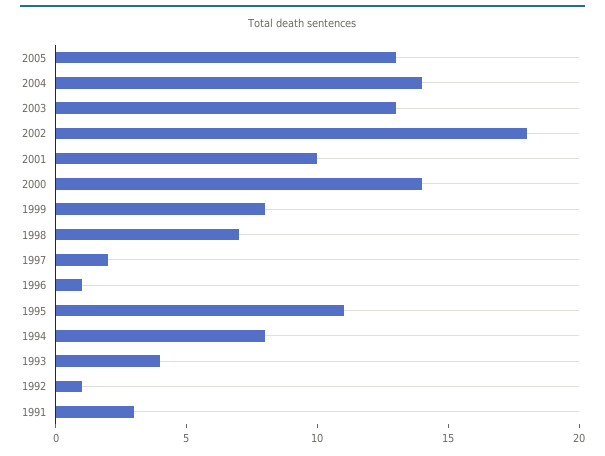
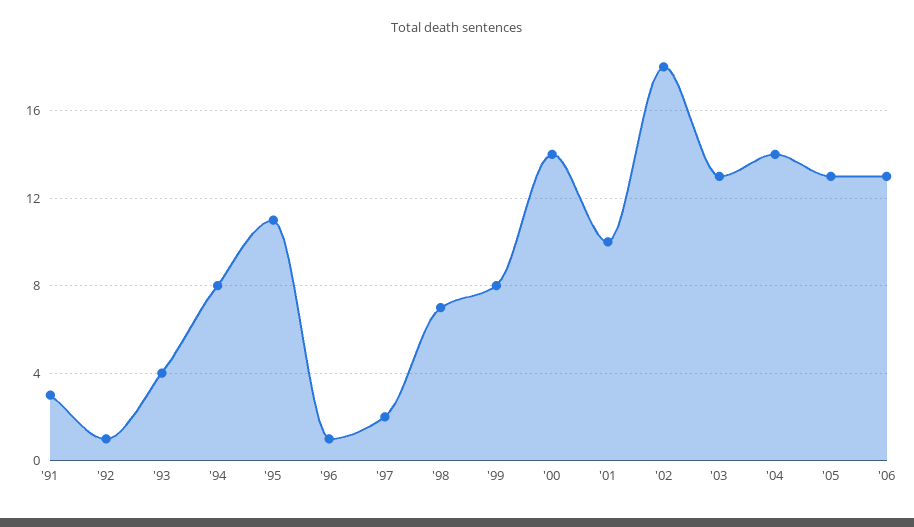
'06: none -> 13

